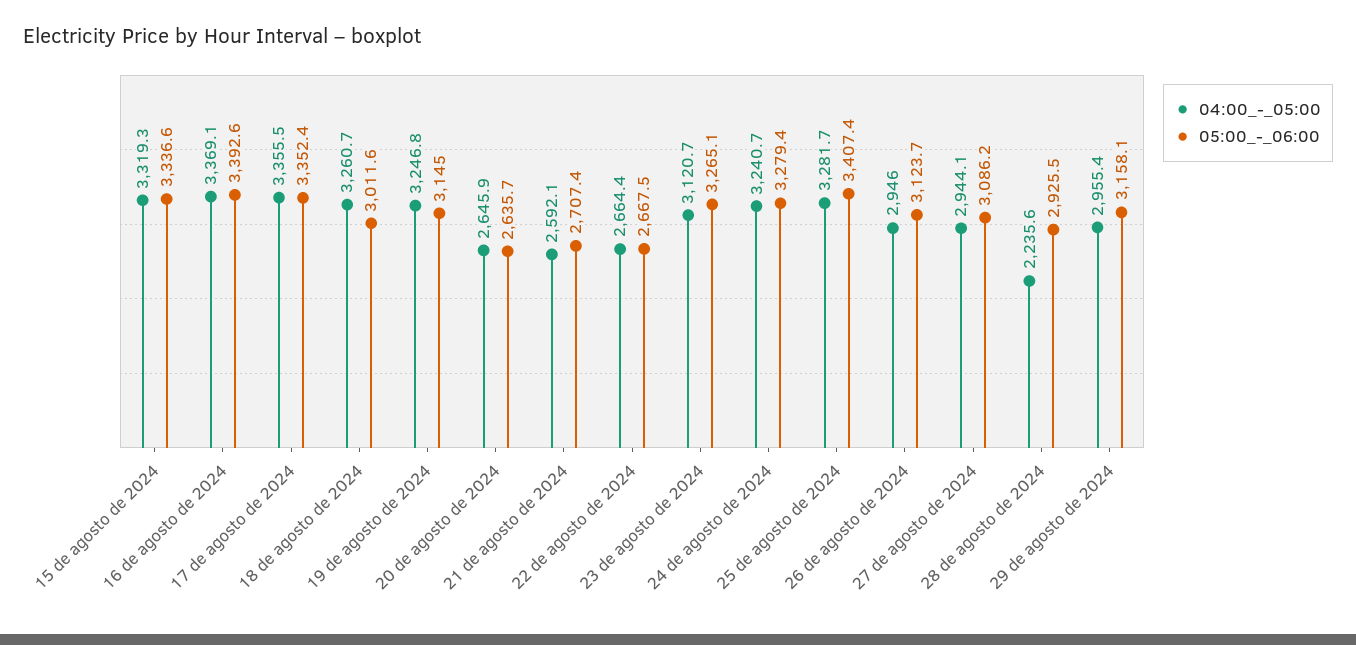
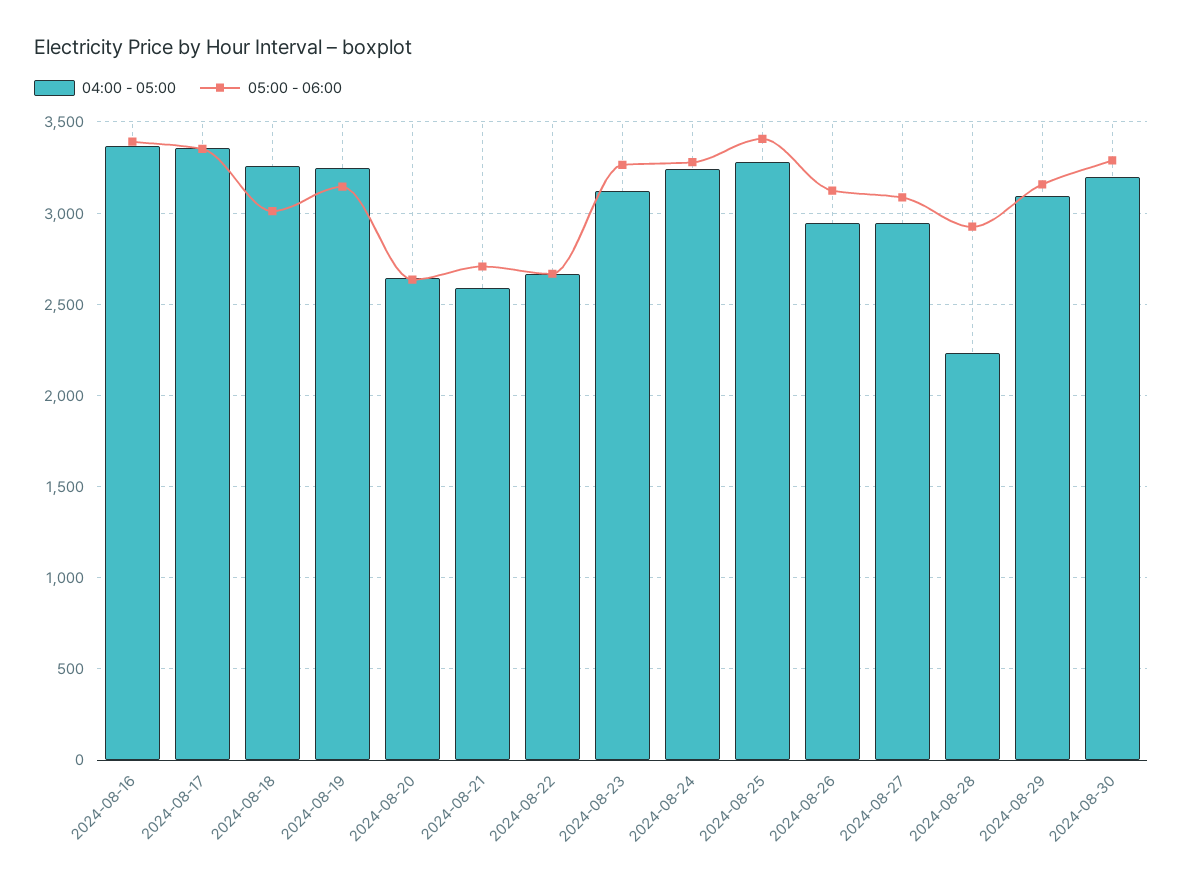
04:00_-_05:00, 15 de agosto de 2024: 3319.3 -> none
05:00_-_06:00, 15 de agosto de 2024: 3336.6 -> none
04:00_-_05:00, 29 de agosto de 2024: 2955.4 -> 3100
04:00_-_05:00, 2024-08-30: none -> 3200
05:00_-_06:00, 2024-08-30: none -> 3300

